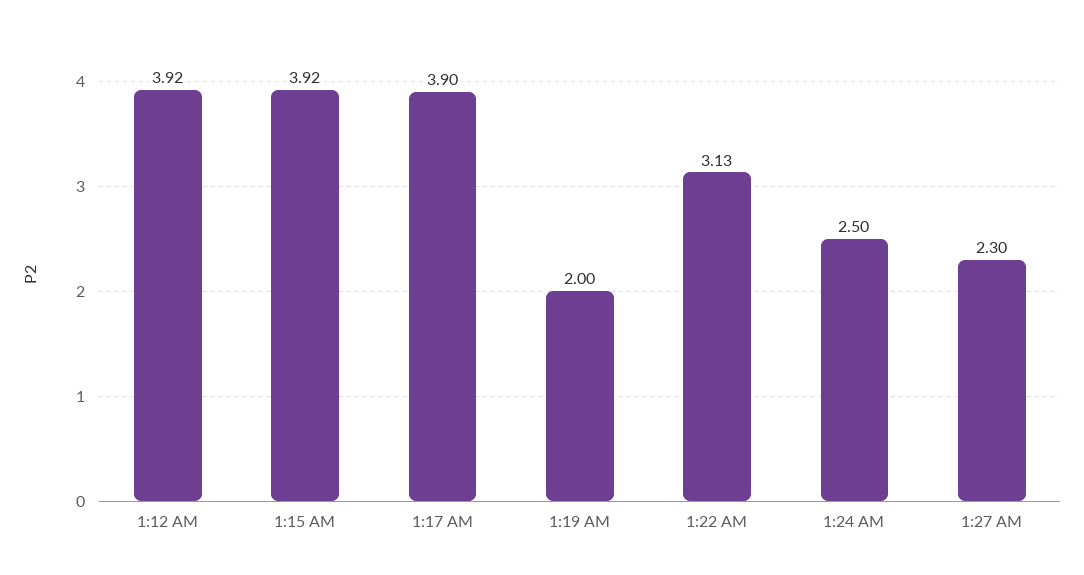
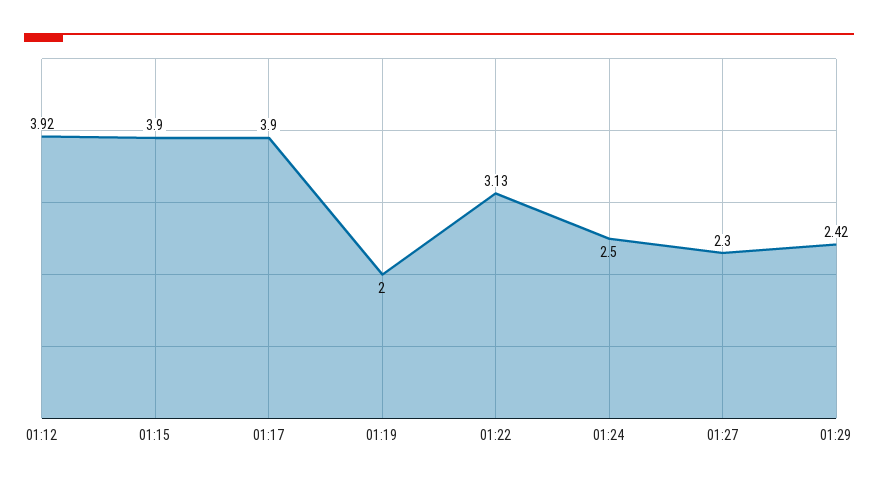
1:15 AM: 3.92 -> 3.9
01:29: none -> 2.42

